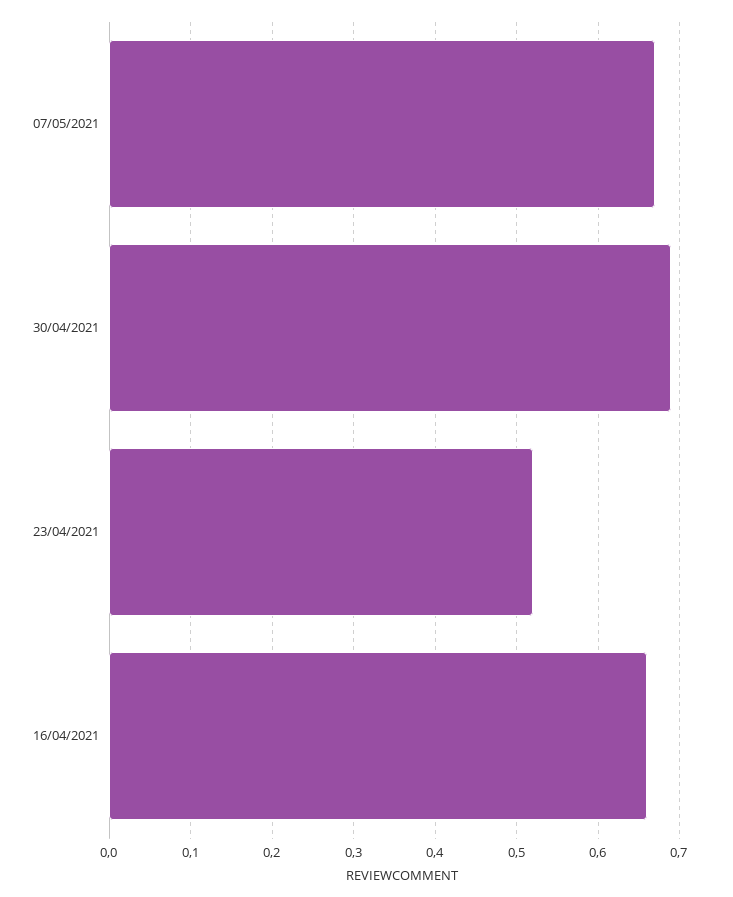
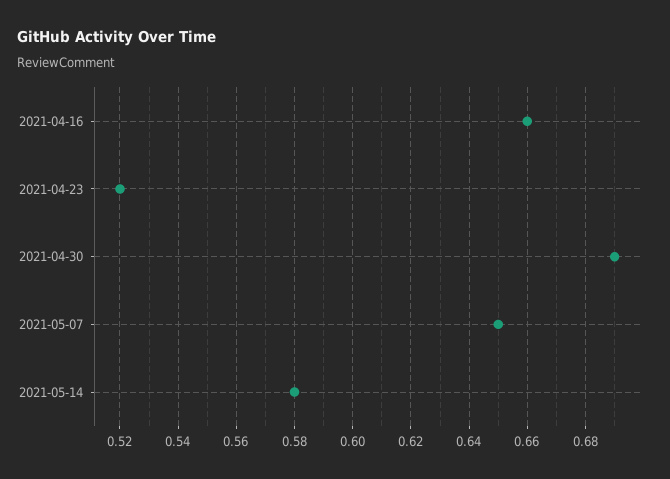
07/05/2021: 0.67 -> 0.65
2021-05-14: none -> 0.58

